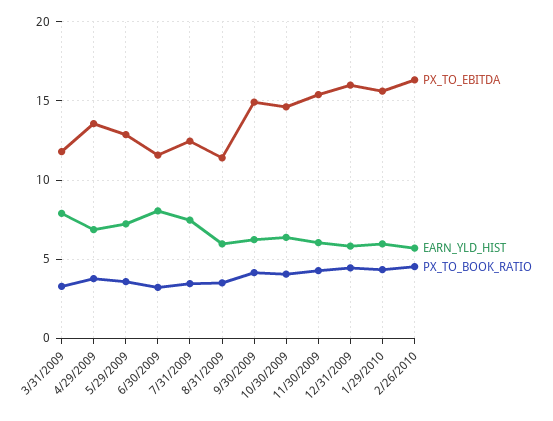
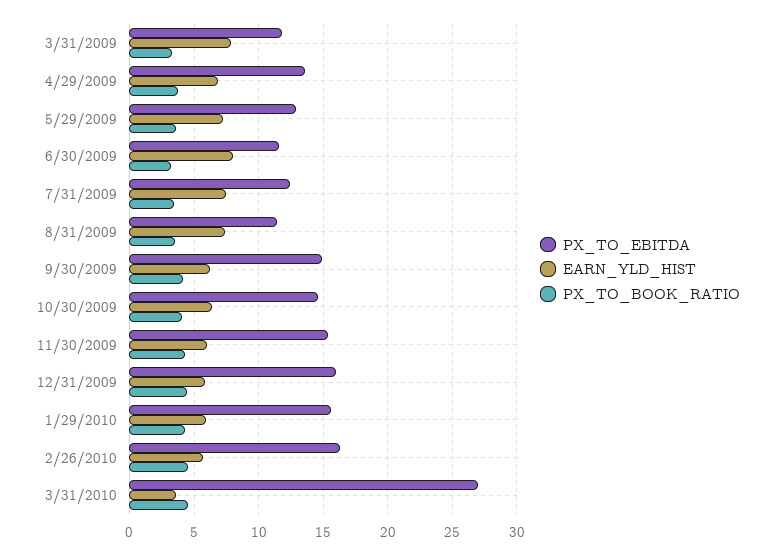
EARN_YLD_HIST, 8/31/2009: 6 -> 7.5
PX_TO_EBITDA, 3/31/2010: none -> 27
EARN_YLD_HIST, 3/31/2010: none -> 3.5
PX_TO_BOOK_RATIO, 3/31/2010: none -> 4.5

